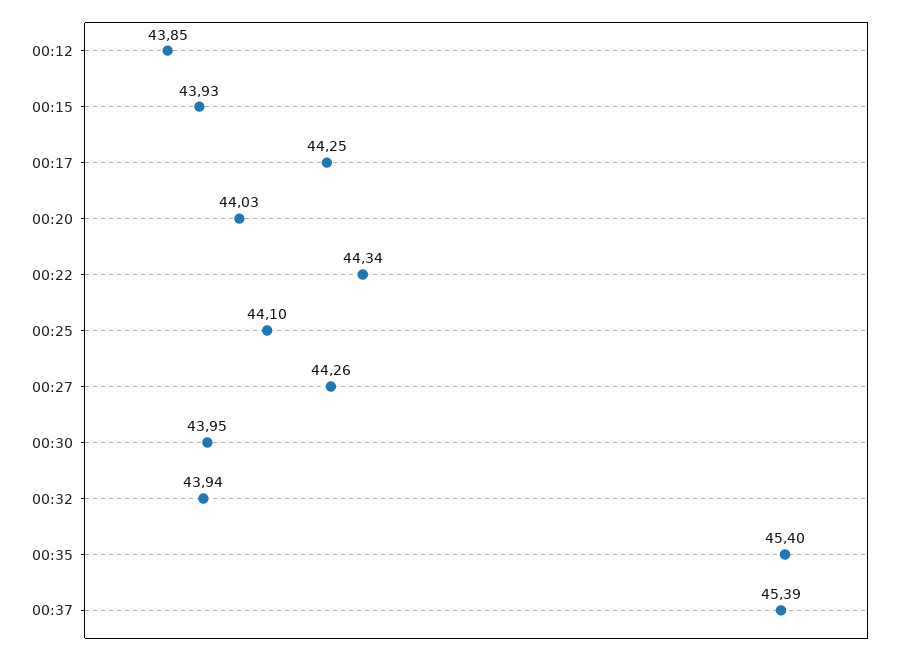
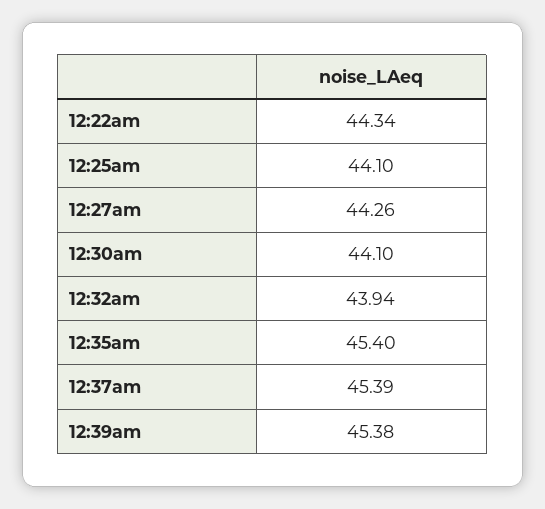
00:12: 43.85 -> none
00:15: 43.93 -> none
00:17: 44.25 -> none
00:20: 44.03 -> none
00:30: 43.95 -> 44.1
12:39am: none -> 45.38

